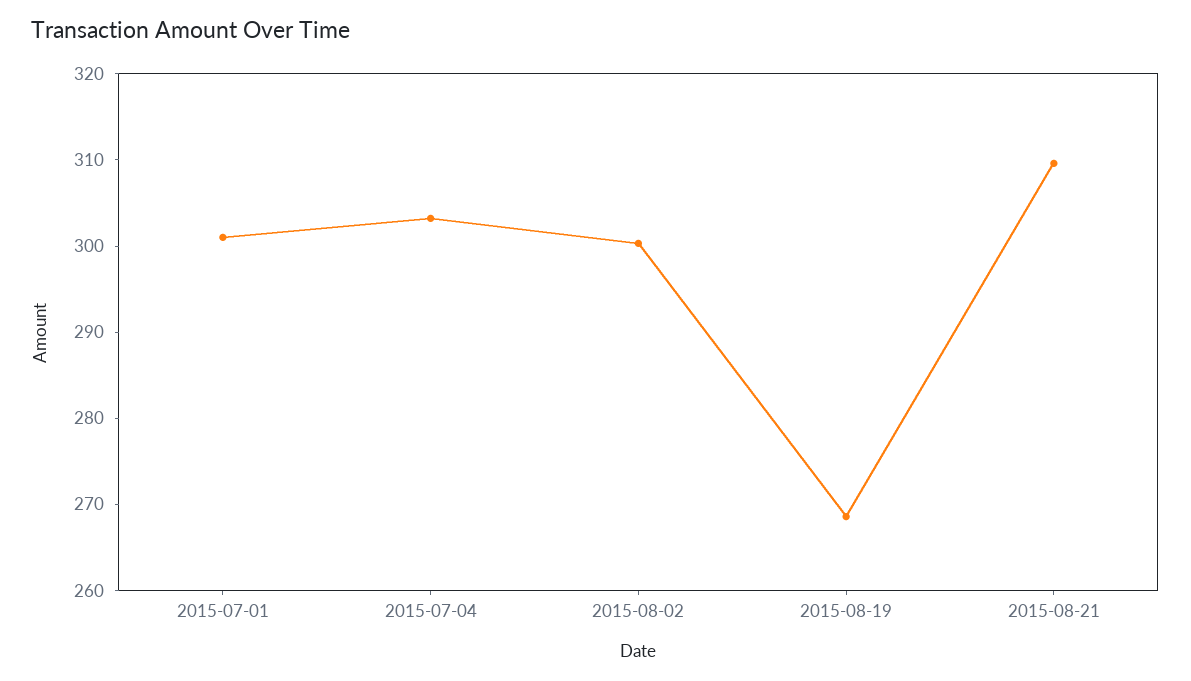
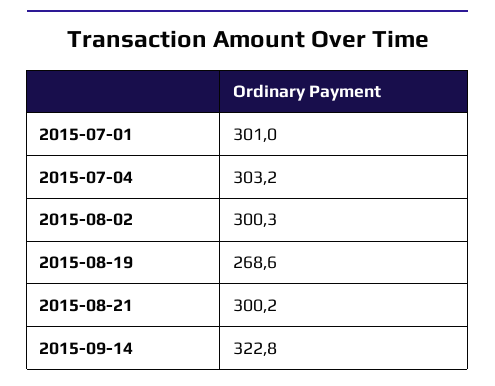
2015-08-21: 310 -> 300.2
2015-09-14: none -> 322.8

